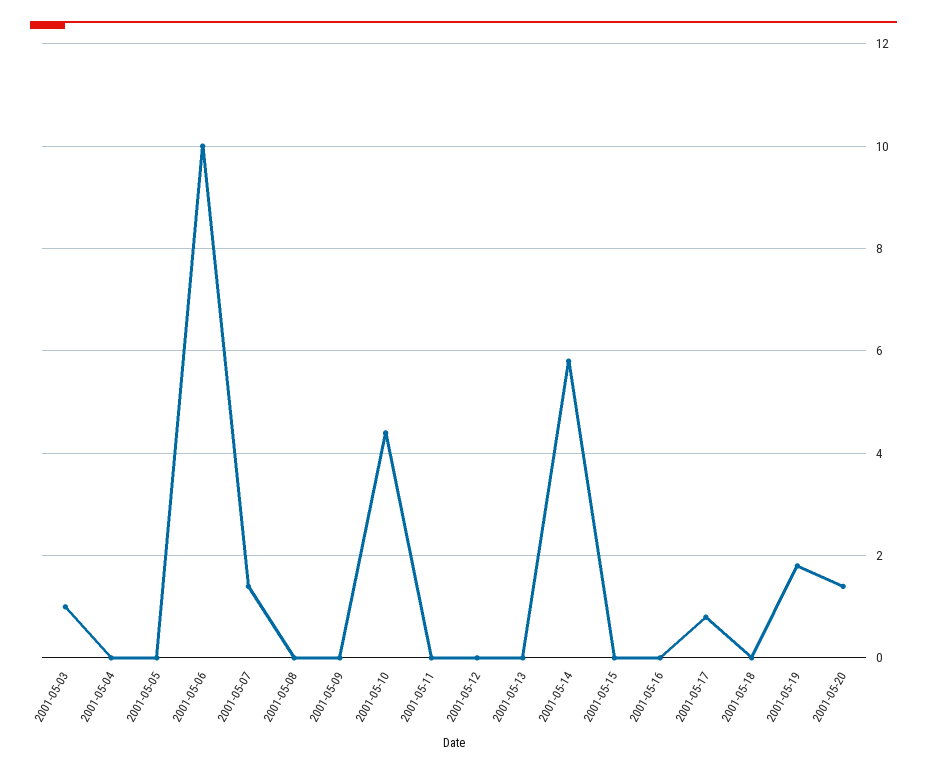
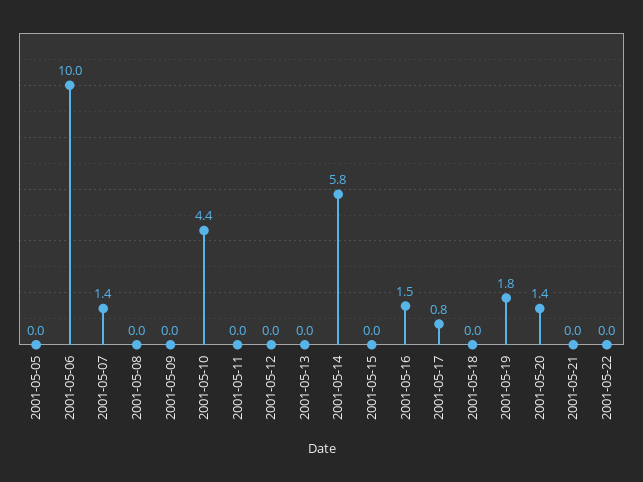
2001-05-03: 1 -> none
2001-05-04: 0 -> none
2001-05-16: 0 -> 1.5
2001-05-21: none -> 0
2001-05-22: none -> 0

